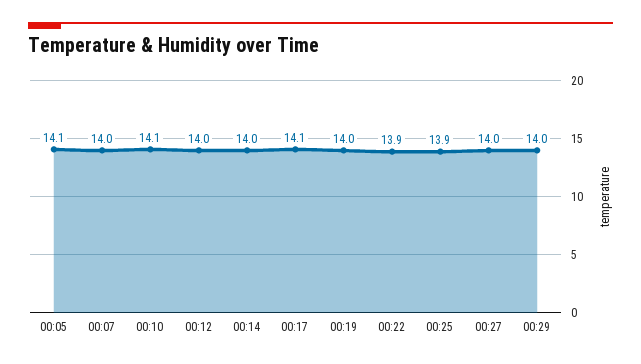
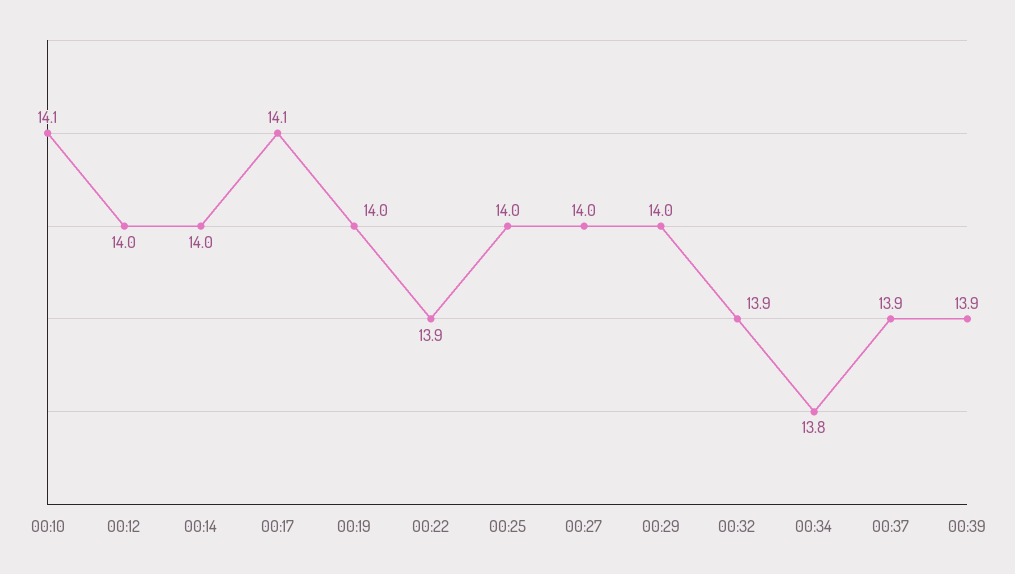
00:05: 14.1 -> none
00:07: 14 -> none
00:25: 13.9 -> 14
00:32: none -> 13.9
00:34: none -> 13.8
00:37: none -> 13.9
00:39: none -> 13.9

